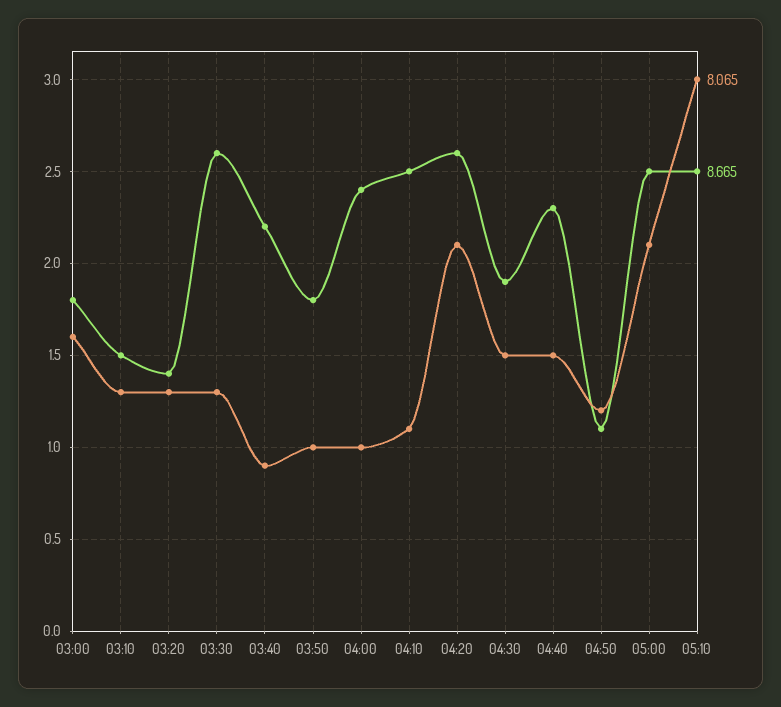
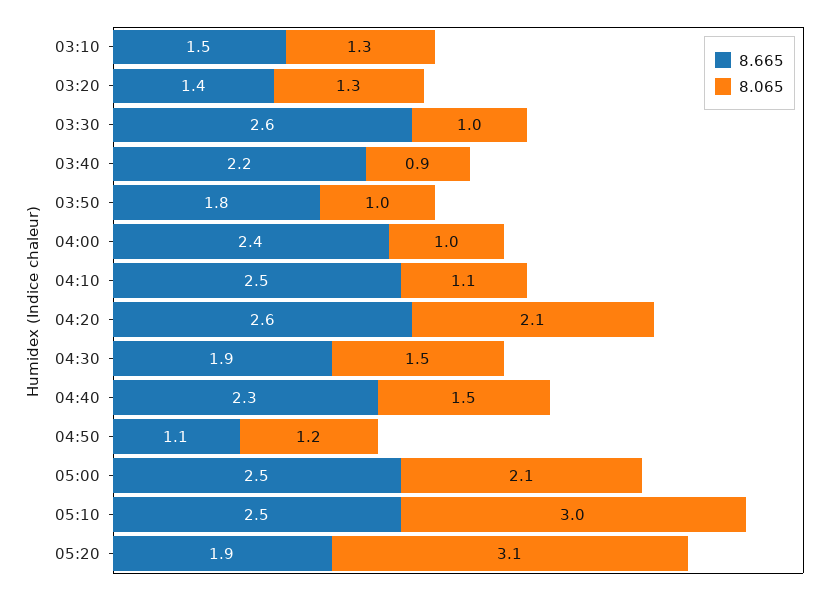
8.065, 03:00: 1.6 -> none
8.665, 03:00: 1.8 -> none
8.065, 03:30: 1.3 -> 1
8.665, 05:20: none -> 1.9
8.065, 05:20: none -> 3.1

